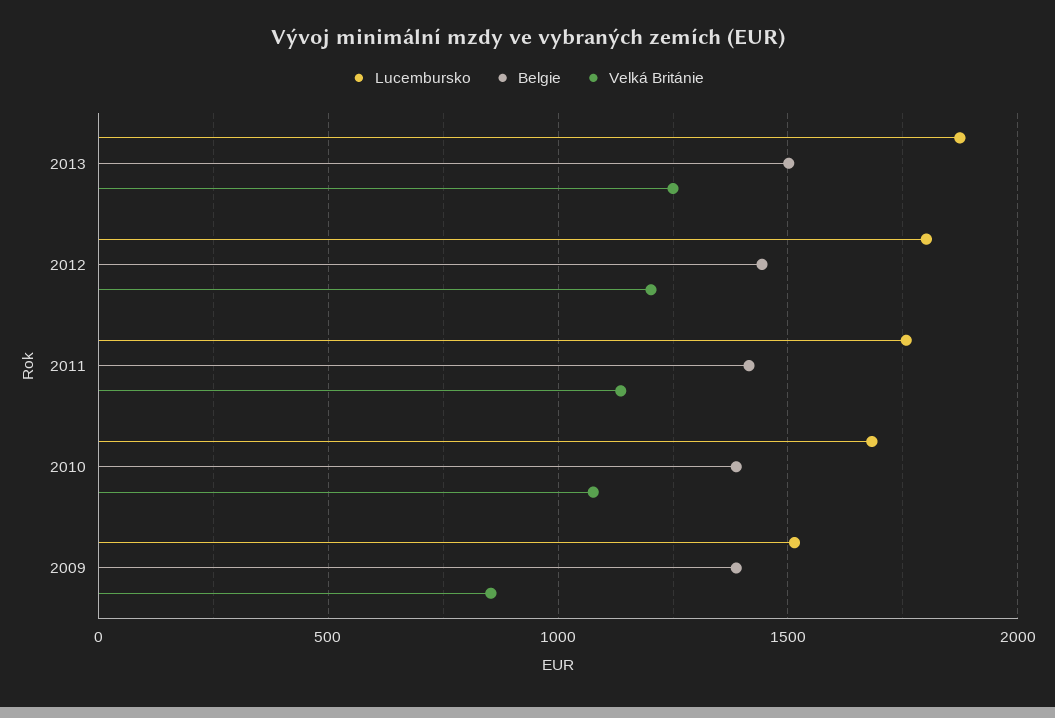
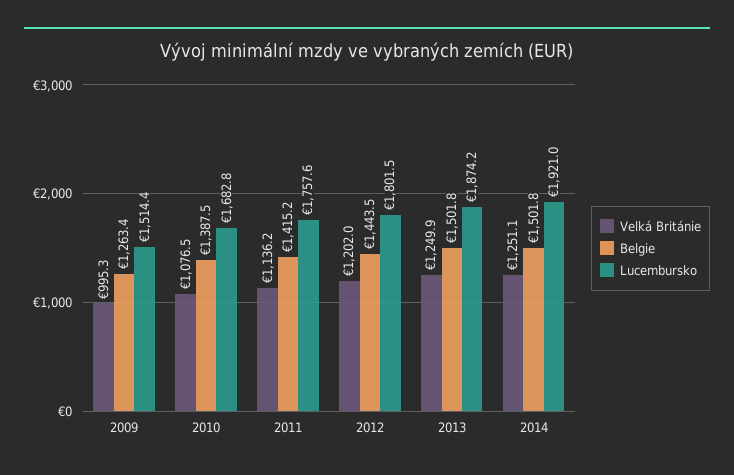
Belgie, 2009: 1400 -> 1263.4
Velká Británie, 2009: 850 -> 995.3
Velká Británie, 2014: none -> 1251.1
Belgie, 2014: none -> 1501.8
Lucembursko, 2014: none -> 1921

